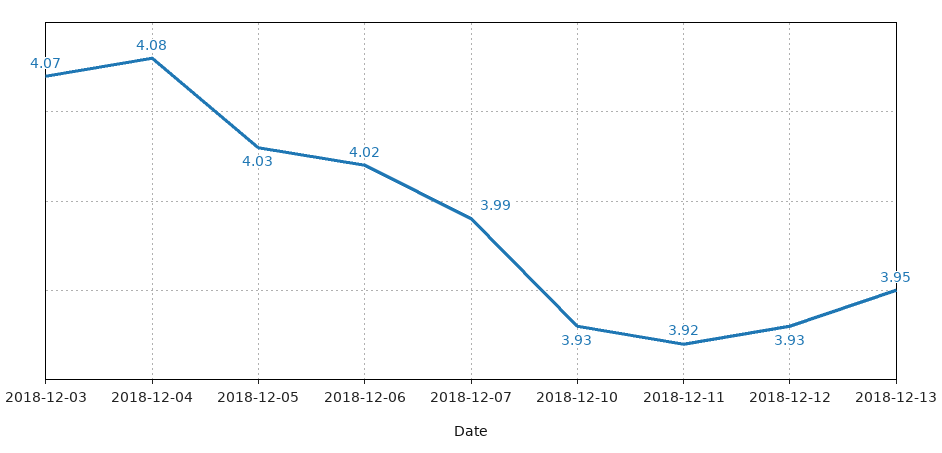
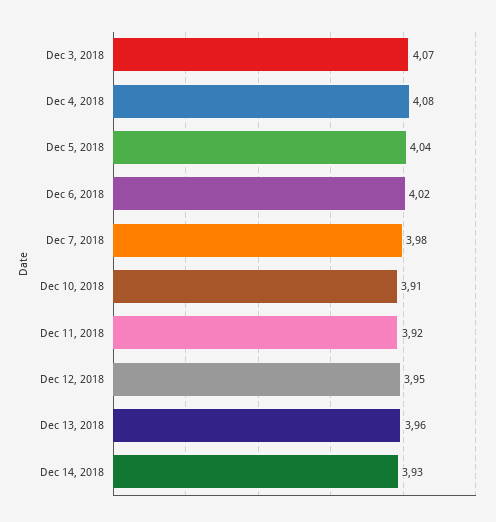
2018-12-05: 4.03 -> 4.04
2018-12-07: 3.99 -> 3.98
2018-12-10: 3.93 -> 3.91
2018-12-12: 3.93 -> 3.95
2018-12-13: 3.95 -> 3.96
Dec 14, 2018: none -> 3.93

